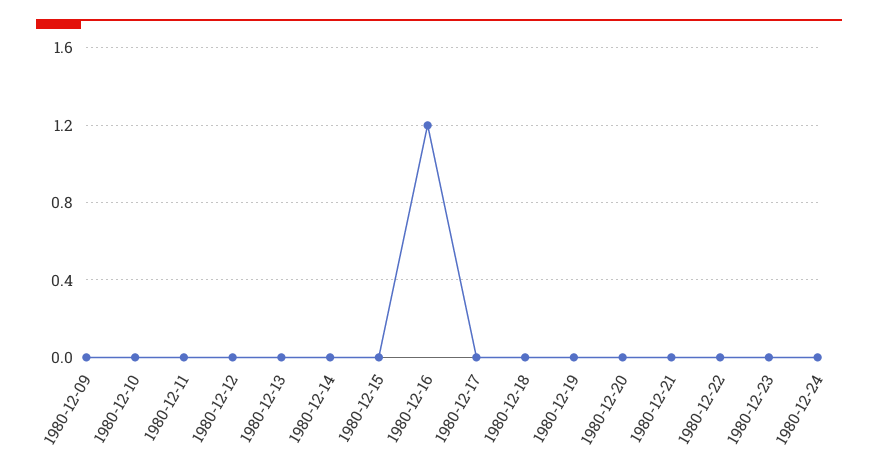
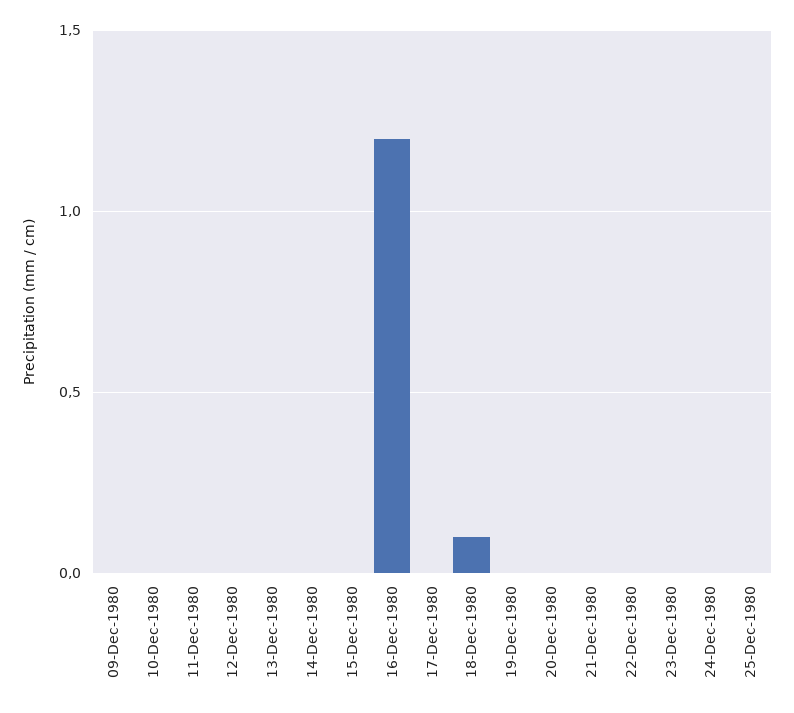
1980-12-18: 0 -> 0.1
25-Dec-1980: none -> 0

